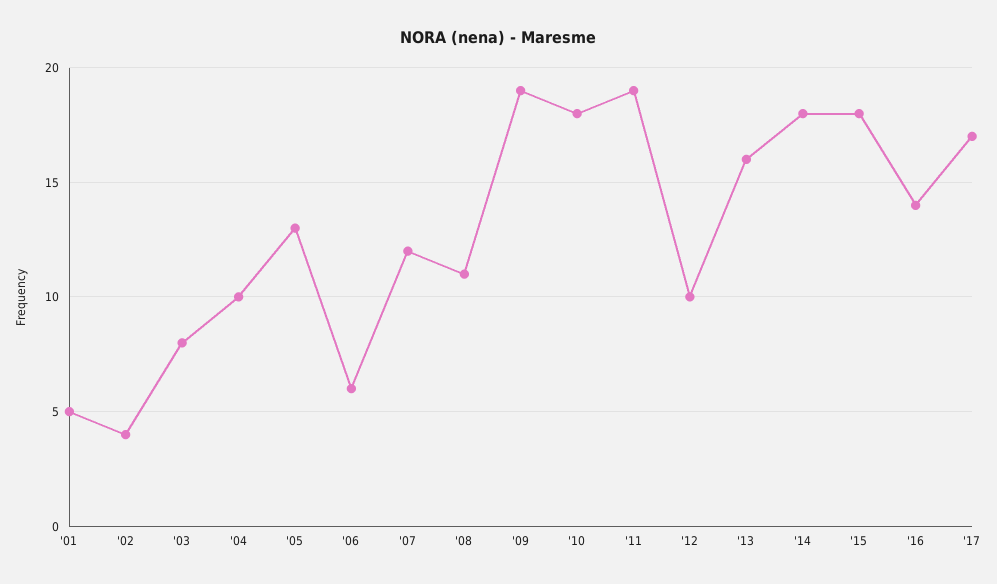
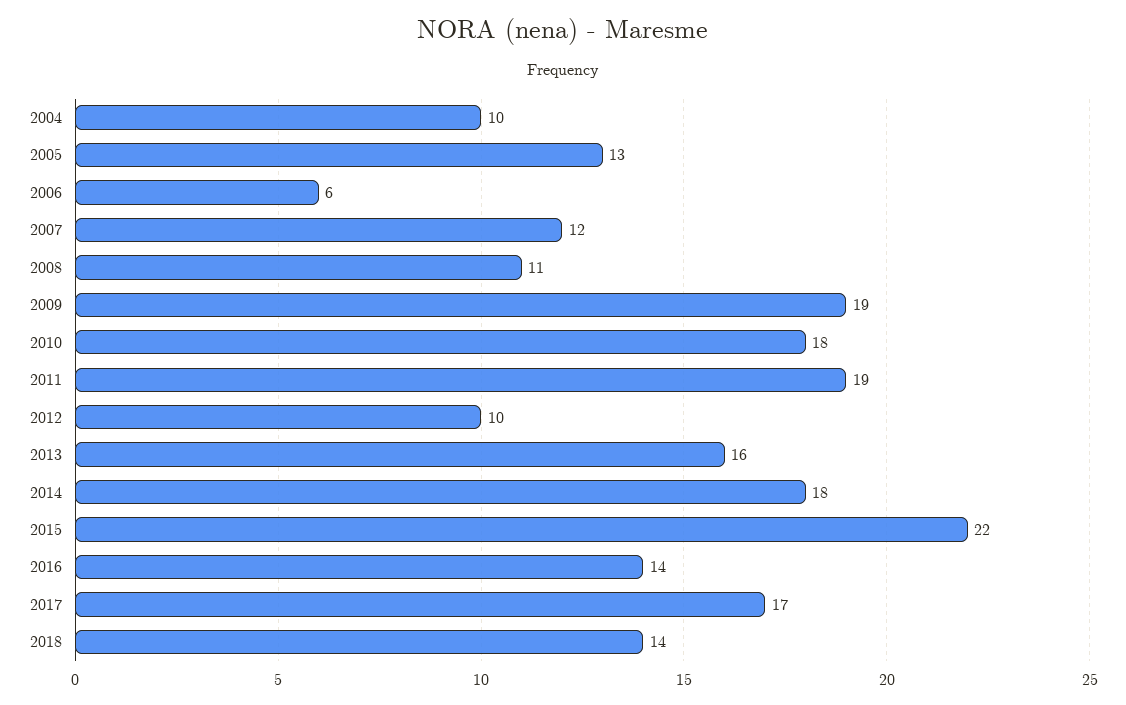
'01: 5 -> none
'02: 4 -> none
'03: 8 -> none
'15: 18 -> 22
2018: none -> 14

